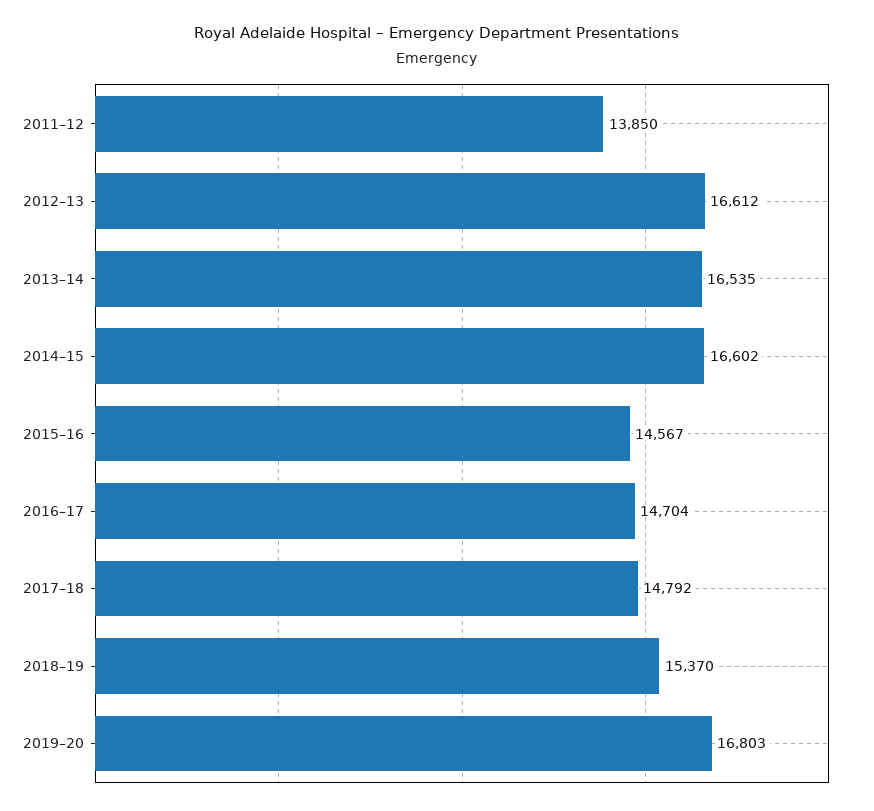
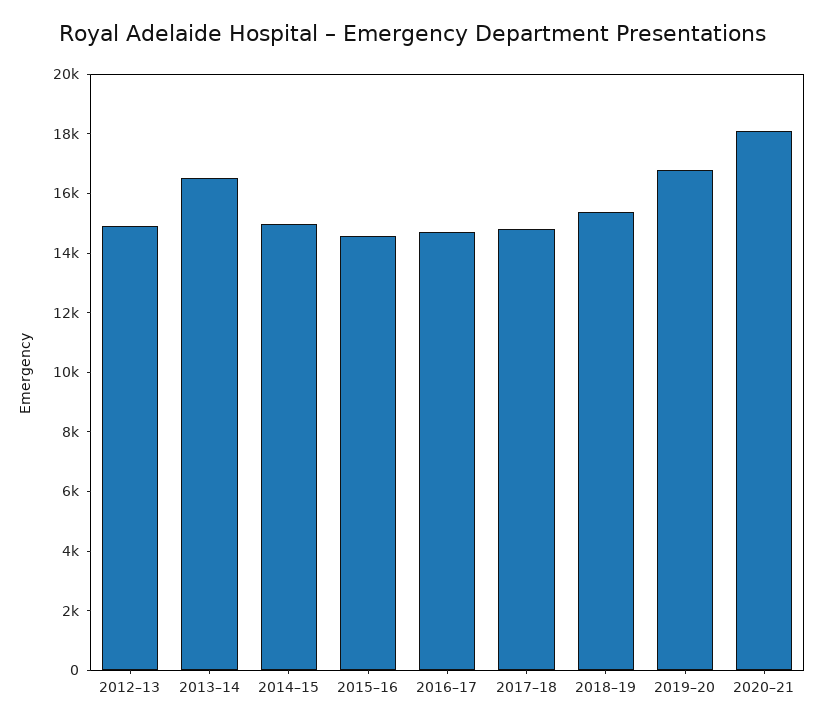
2011–12: 13850 -> none
2012–13: 16612 -> 15000
2014–15: 16602 -> 15000
2020–21: none -> 18000

